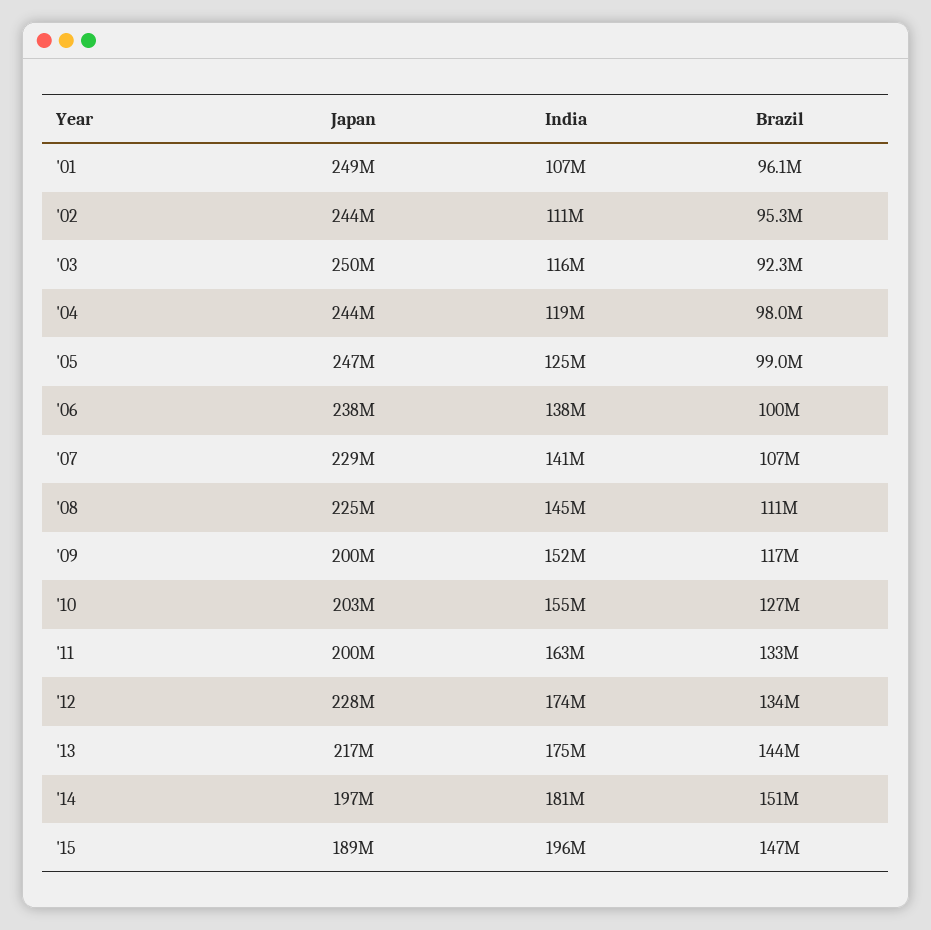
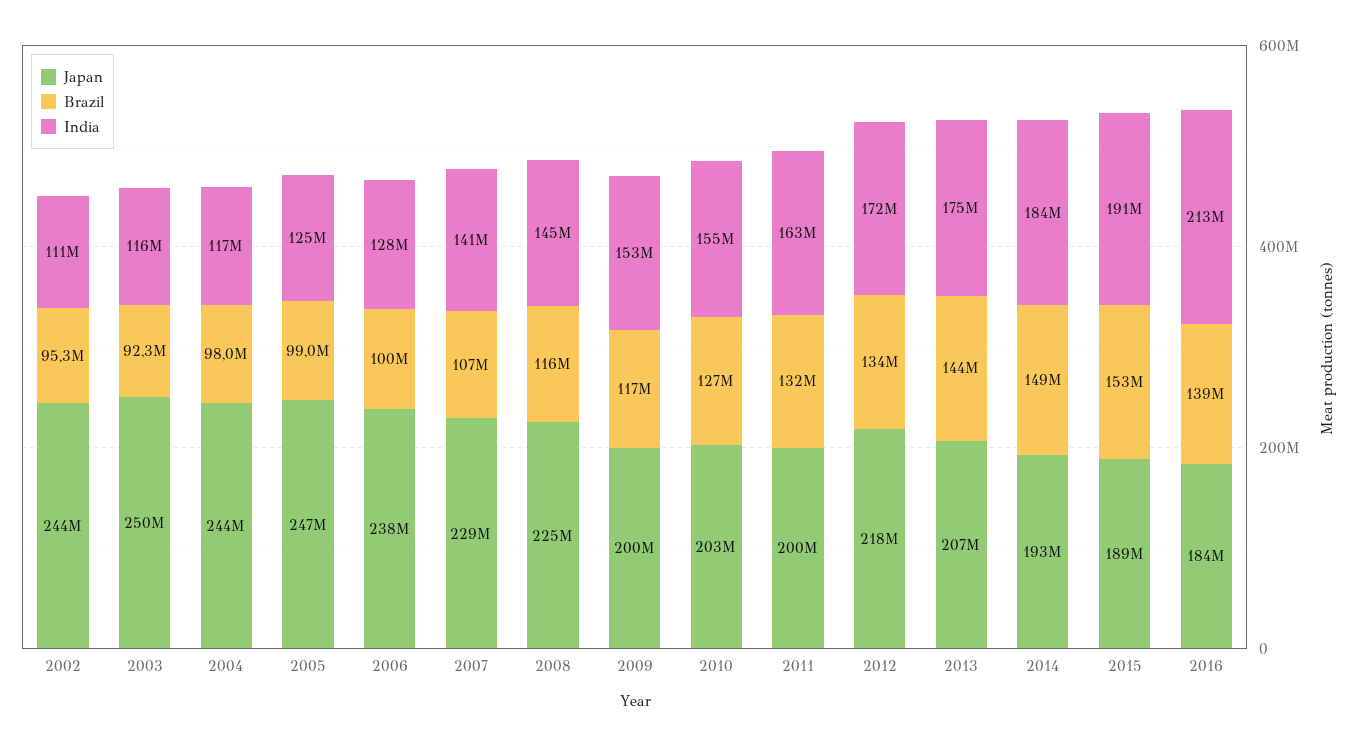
Japan, '01: 249000000 -> none
India, '01: 107000000 -> none
Brazil, '01: 96100000 -> none
India, '04: 119000000 -> 117000000
India, '06: 138000000 -> 128000000
Brazil, '08: 111000000 -> 116000000
India, '09: 152000000 -> 153000000
Brazil, '11: 133000000 -> 132000000
Japan, '12: 228000000 -> 218000000
India, '12: 174000000 -> 172000000
Japan, '13: 217000000 -> 207000000
Japan, '14: 197000000 -> 193000000
India, '14: 181000000 -> 184000000
Brazil, '14: 151000000 -> 149000000
India, '15: 196000000 -> 191000000
Brazil, '15: 147000000 -> 153000000
Japan, 2016: none -> 184000000
Brazil, 2016: none -> 139000000
India, 2016: none -> 213000000

